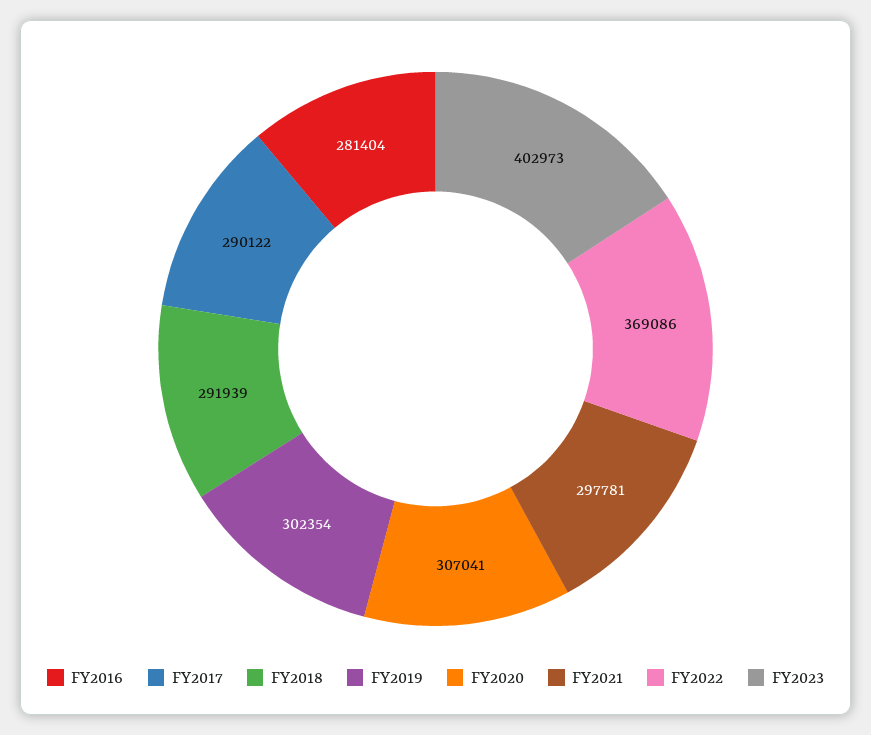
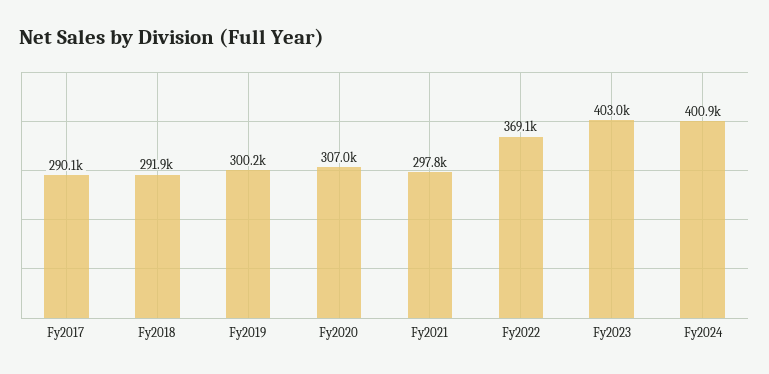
FY2016: 281404 -> none
FY2019: 302354 -> 300200
Fy2024: none -> 400900

